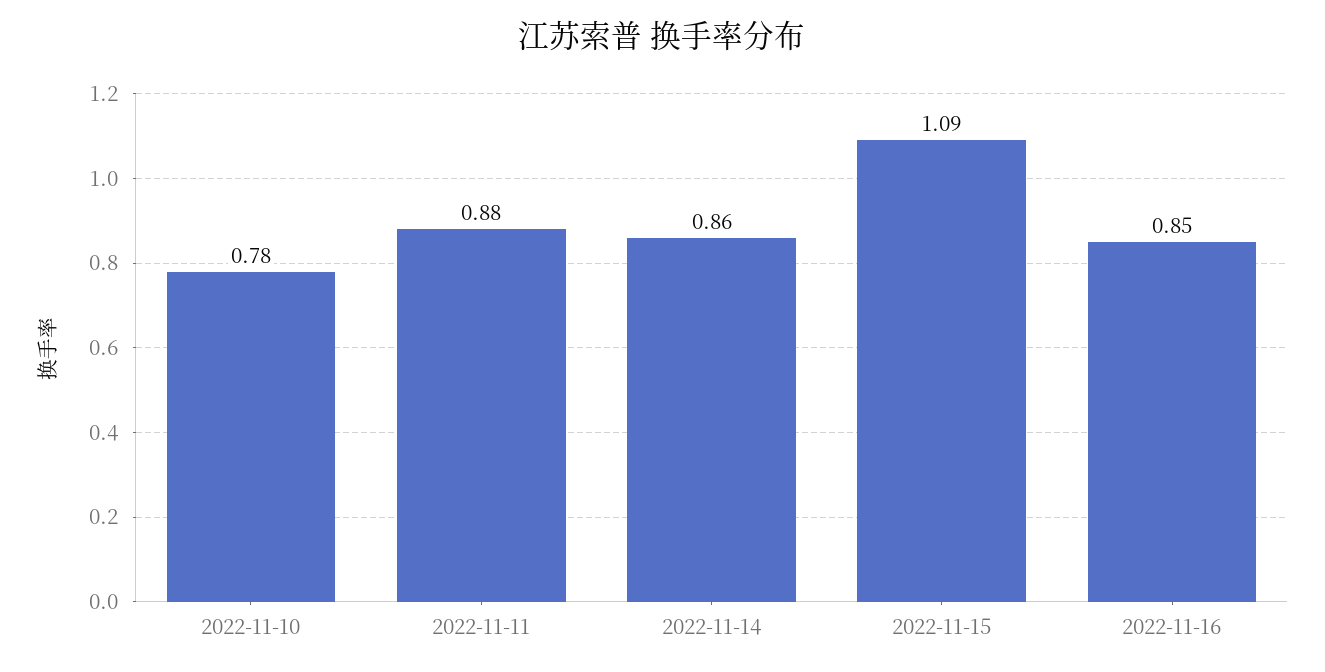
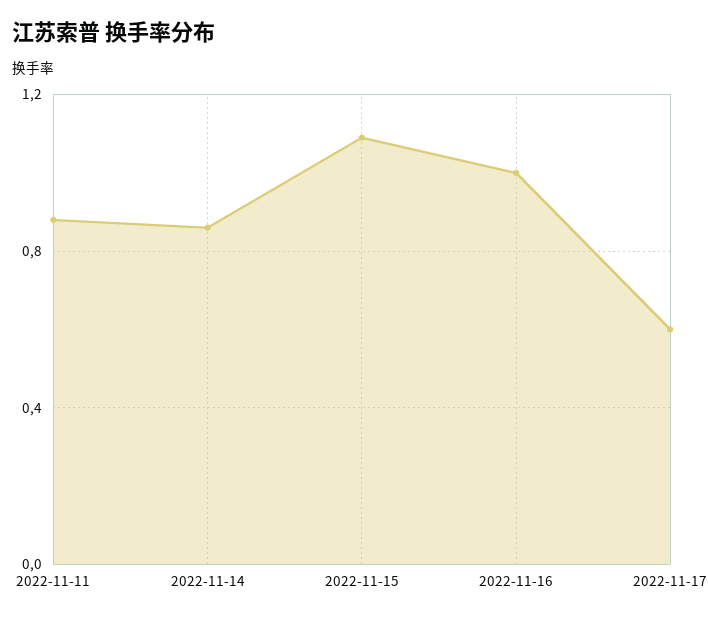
2022-11-10: 0.78 -> none
2022-11-16: 0.85 -> 1
2022-11-17: none -> 0.6

